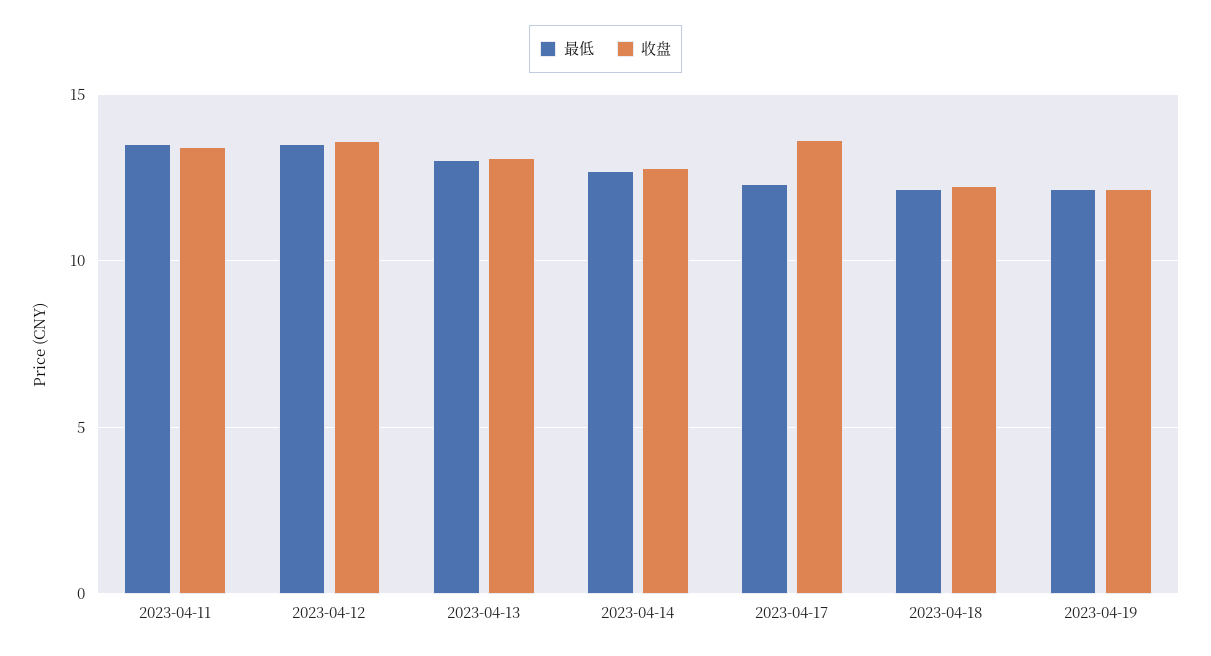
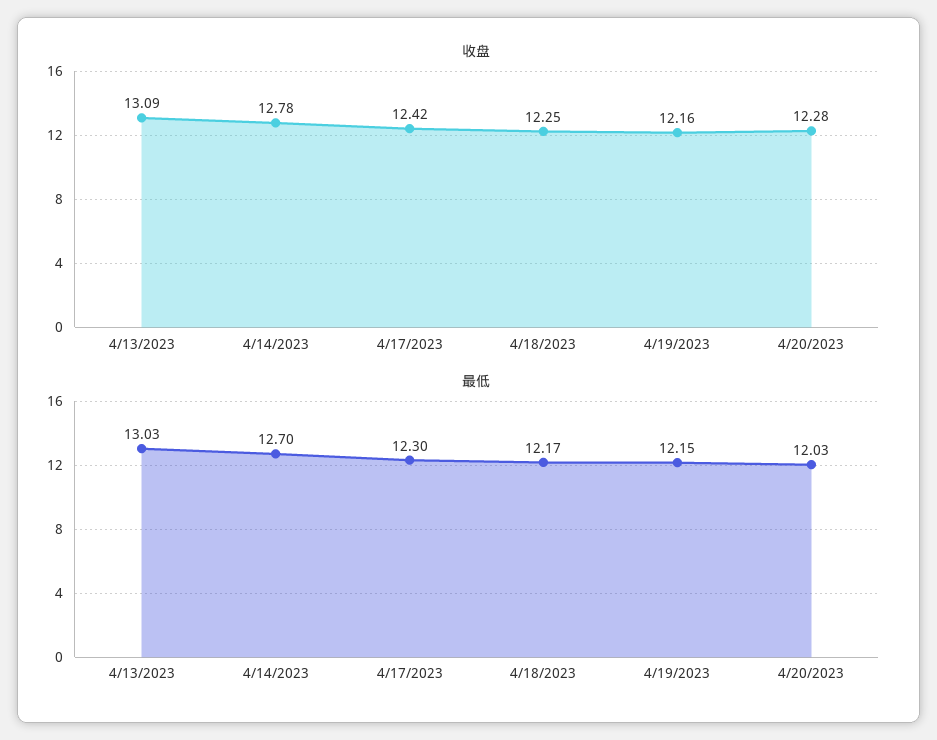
最低, 2023-04-11: 13.5 -> none
收盘, 2023-04-11: 13.5 -> none
最低, 2023-04-12: 13.5 -> none
收盘, 2023-04-12: 13.5 -> none
收盘, 2023-04-17: 13.5 -> 12.42
收盘, 4/20/2023: none -> 12.28
最低, 4/20/2023: none -> 12.03

